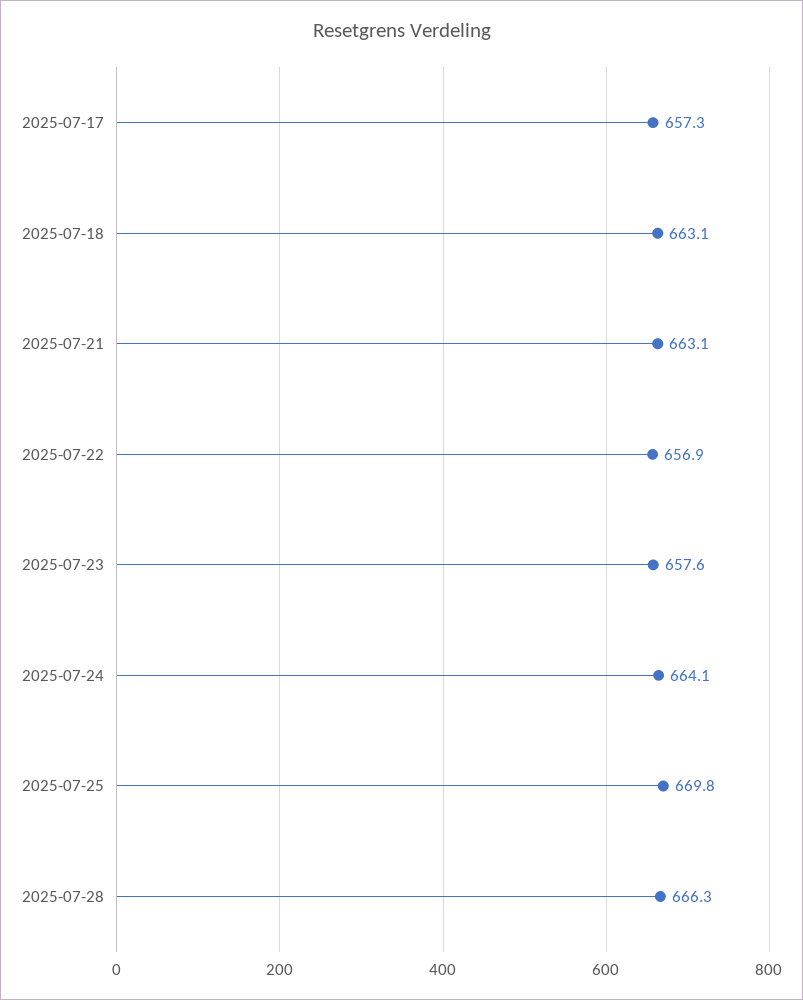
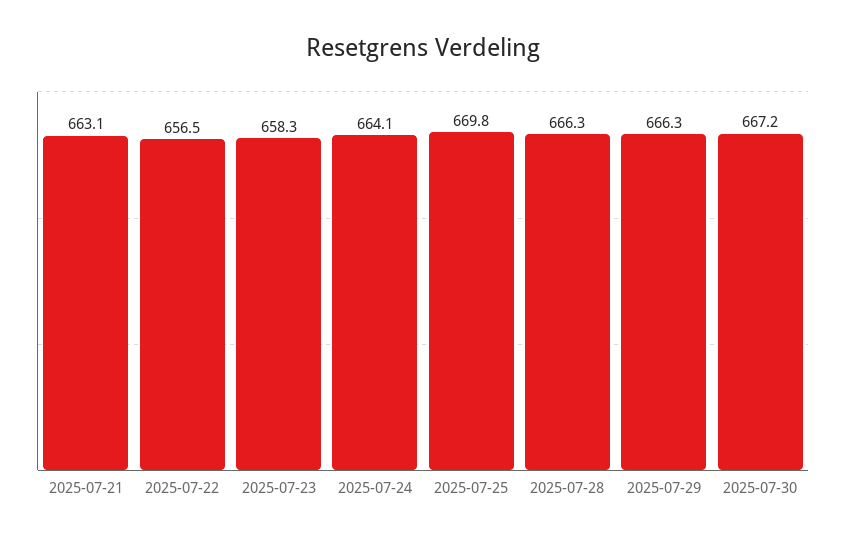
2025-07-17: 657.3 -> none
2025-07-18: 663.1 -> none
2025-07-22: 656.9 -> 656.5
2025-07-23: 657.6 -> 658.3
2025-07-29: none -> 666.3
2025-07-30: none -> 667.2

